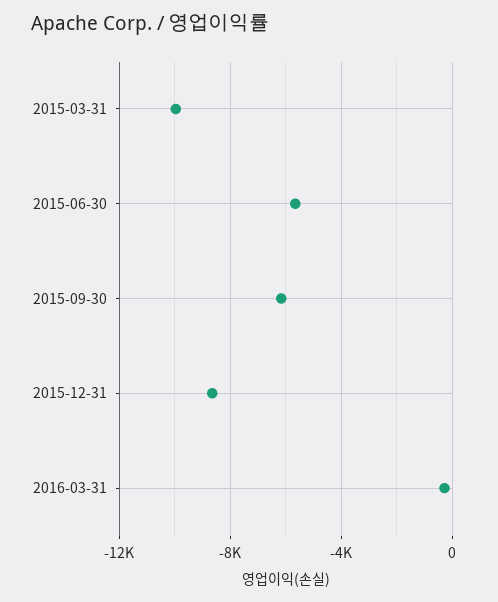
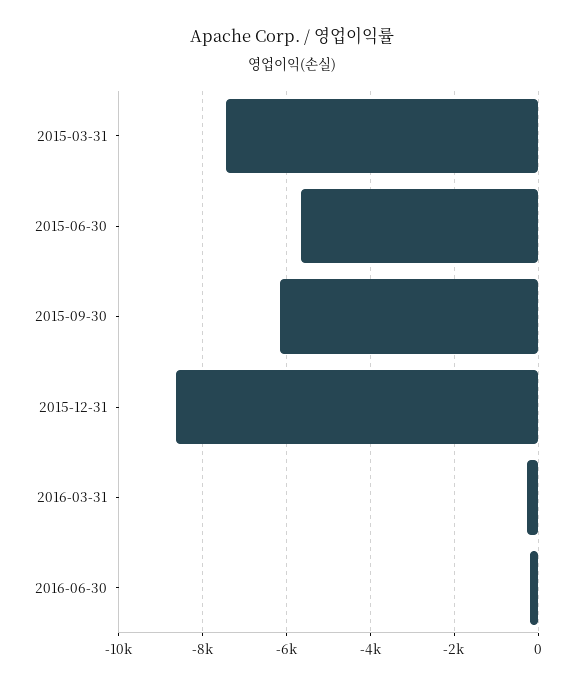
2015-03-31: -10000 -> -7400
2016-06-30: none -> -200

